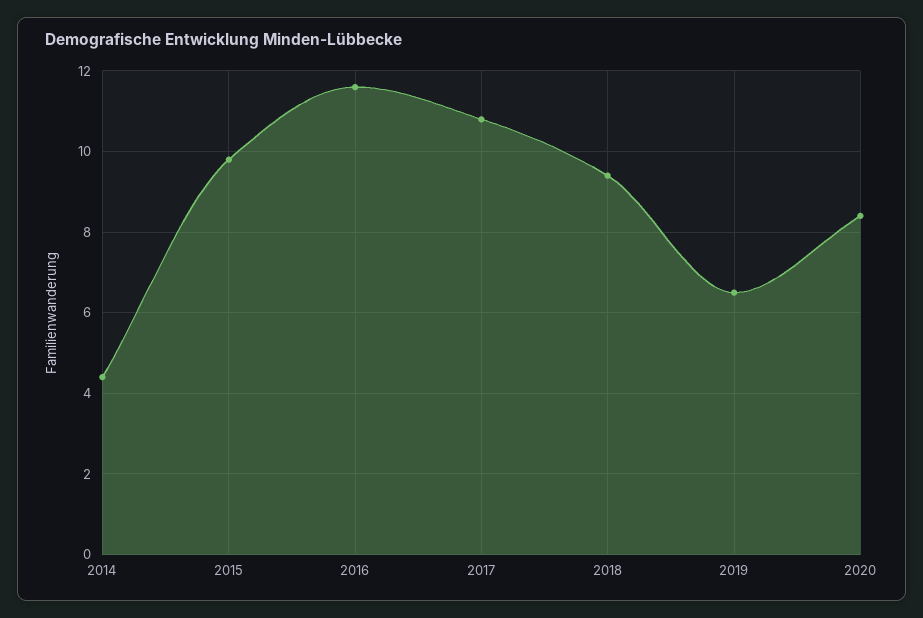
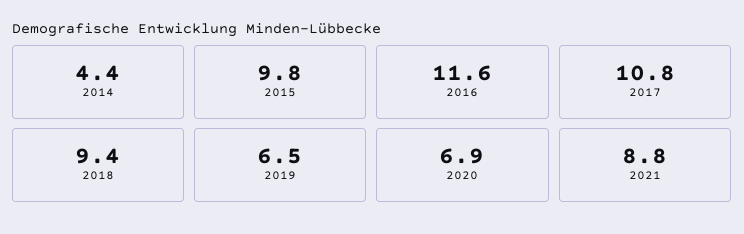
2020: 8.5 -> 6.9
2021: none -> 8.8

